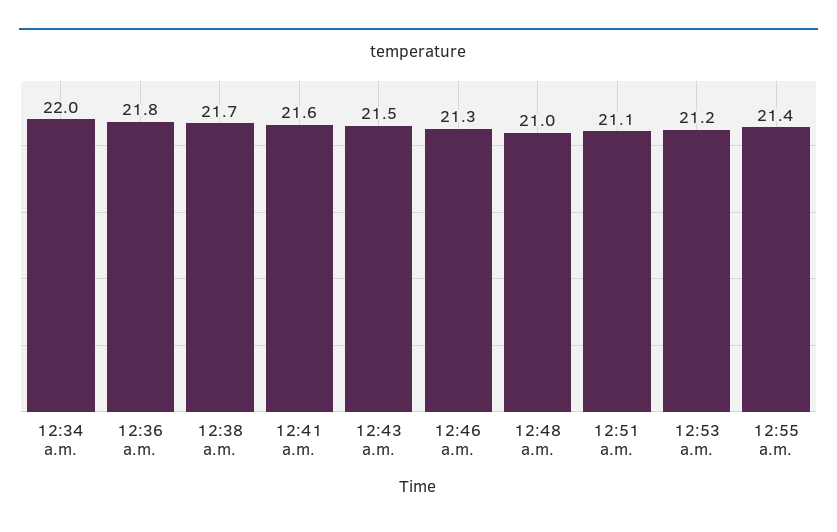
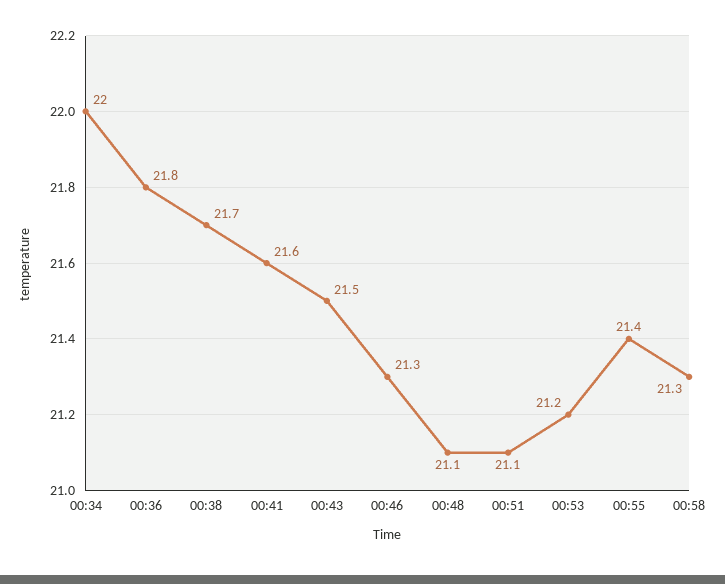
12:48 a.m.: 21 -> 21.1
00:58: none -> 21.3

